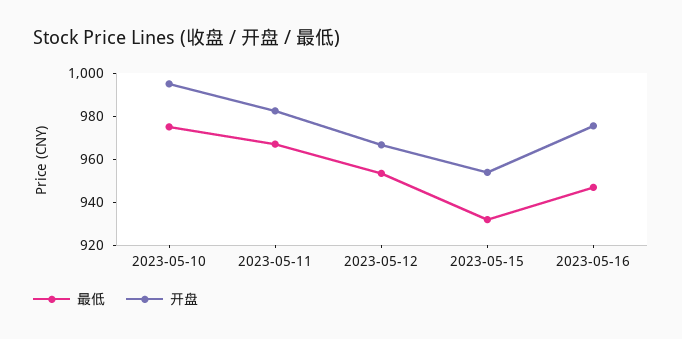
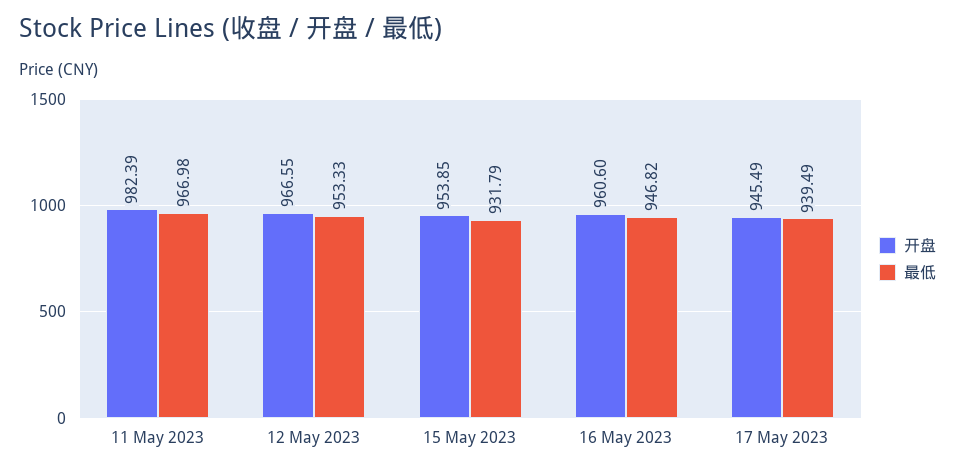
最低, 2023-05-10: 975 -> none
开盘, 2023-05-10: 995 -> none
开盘, 2023-05-16: 975 -> 960.6
开盘, 17 May 2023: none -> 945.49
最低, 17 May 2023: none -> 939.49

